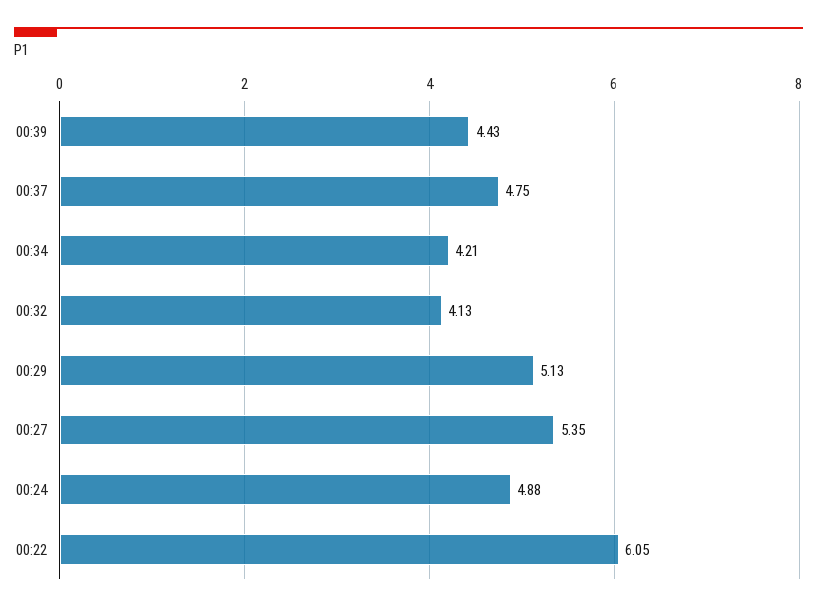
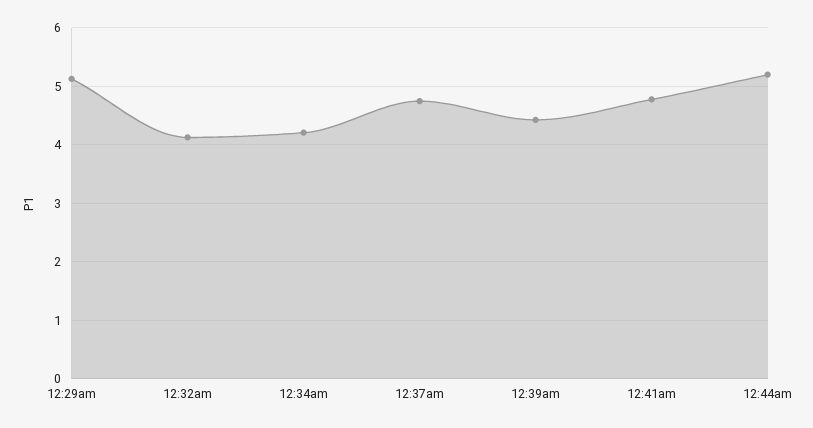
00:27: 5.35 -> none
00:24: 4.88 -> none
00:22: 6.05 -> none
12:41am: none -> 4.8
12:44am: none -> 5.2

